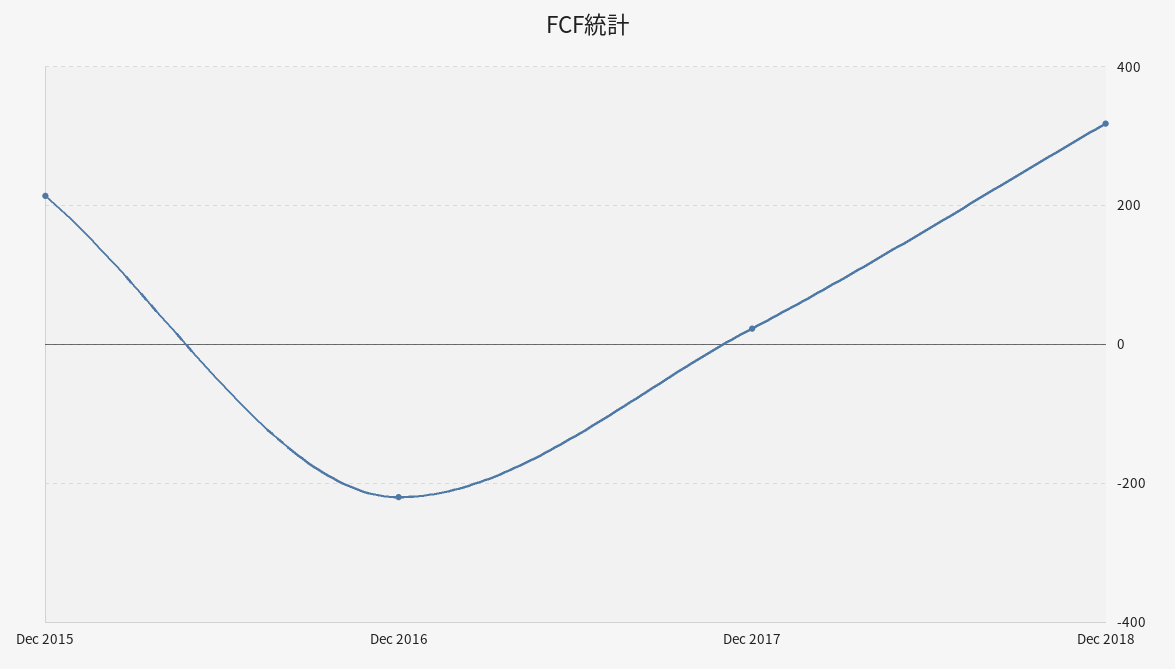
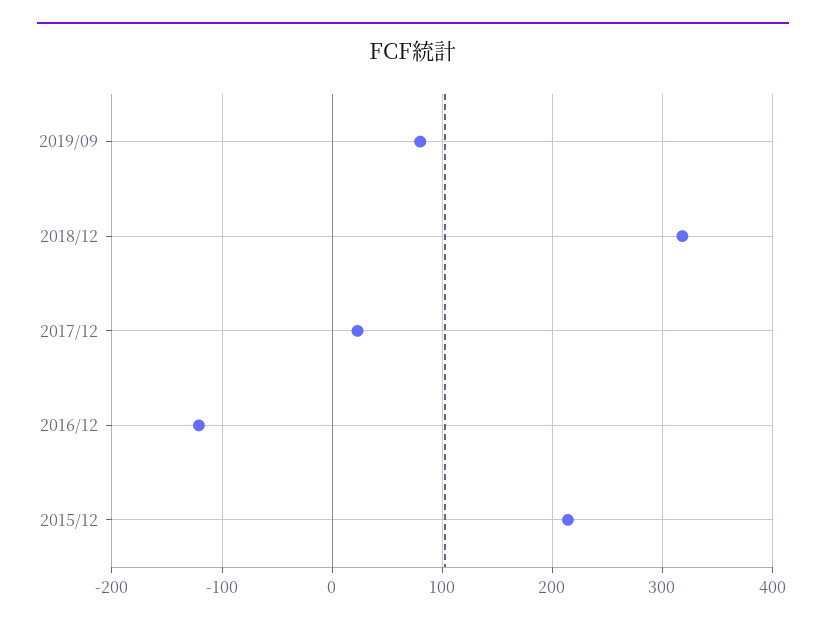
Dec 2016: -220 -> -120
2019/09: none -> 80

